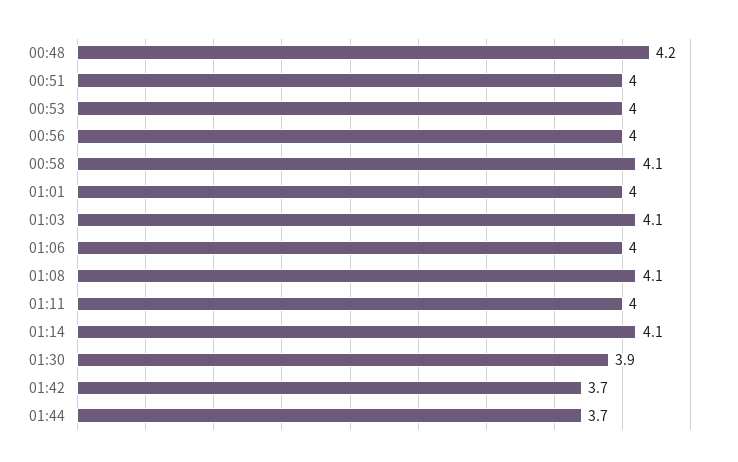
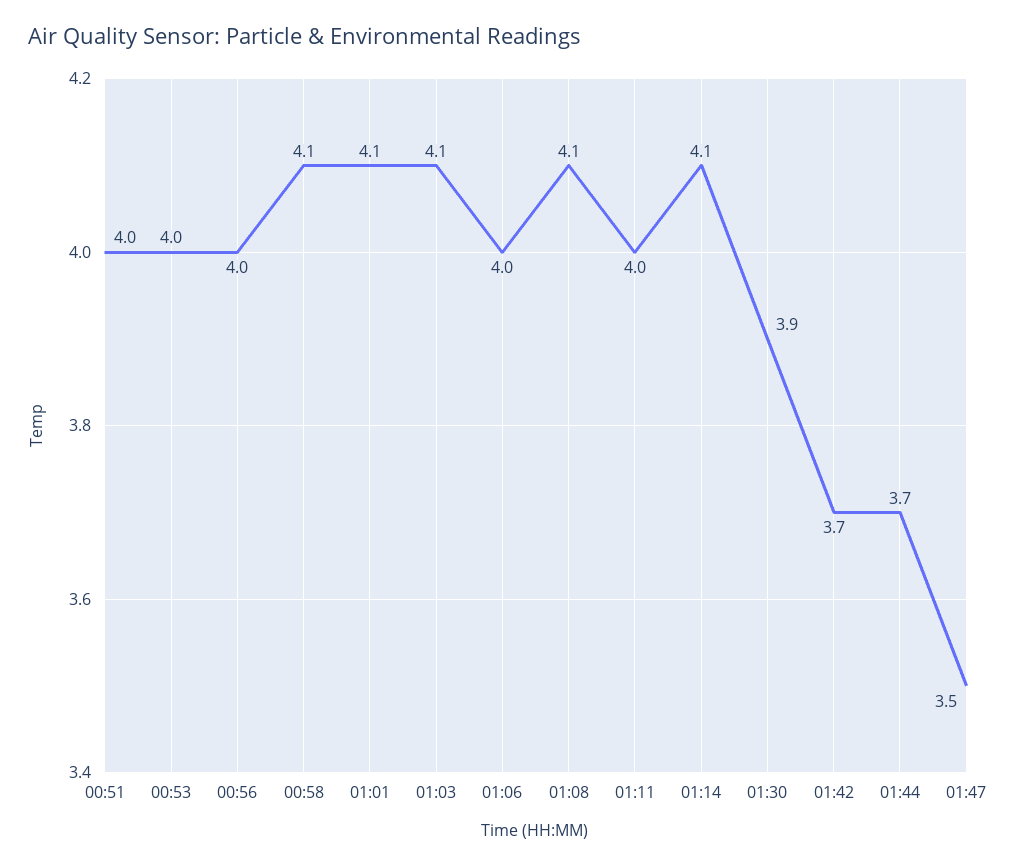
00:48: 4.2 -> none
01:01: 4 -> 4.1
01:47: none -> 3.5

